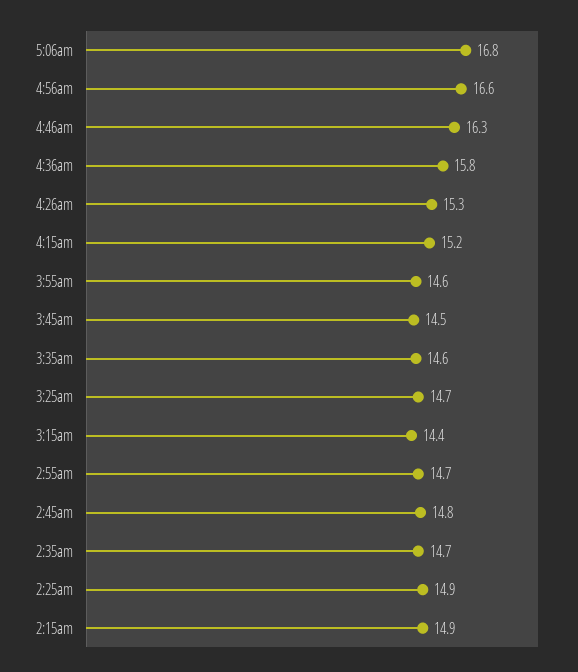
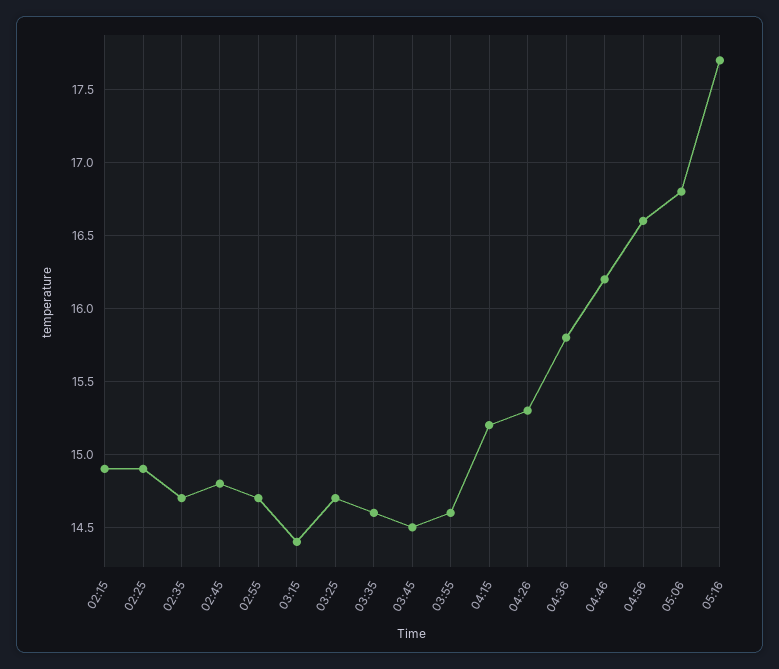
4:46am: 16.3 -> 16.2
05:16: none -> 17.7

